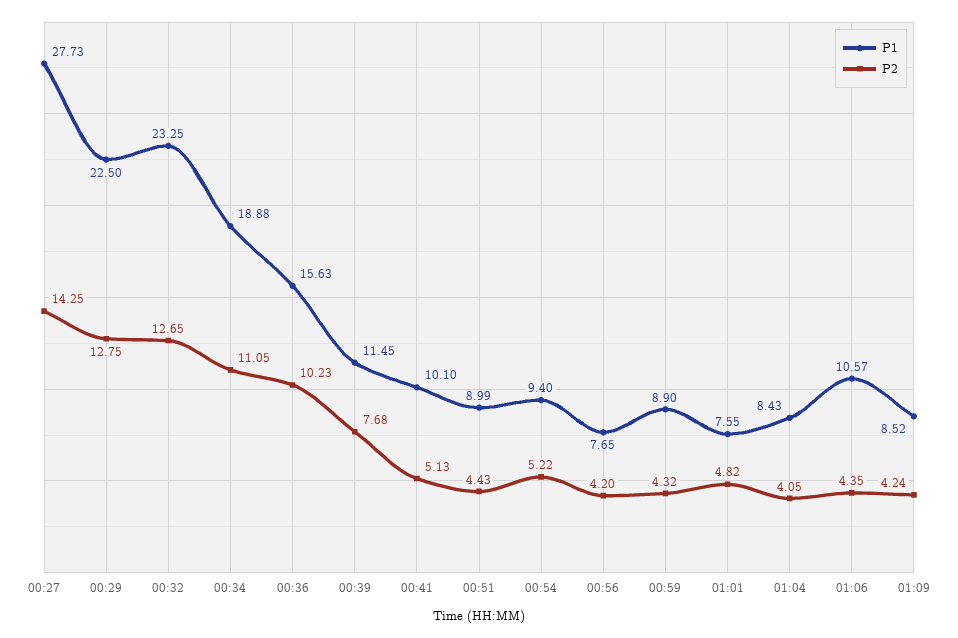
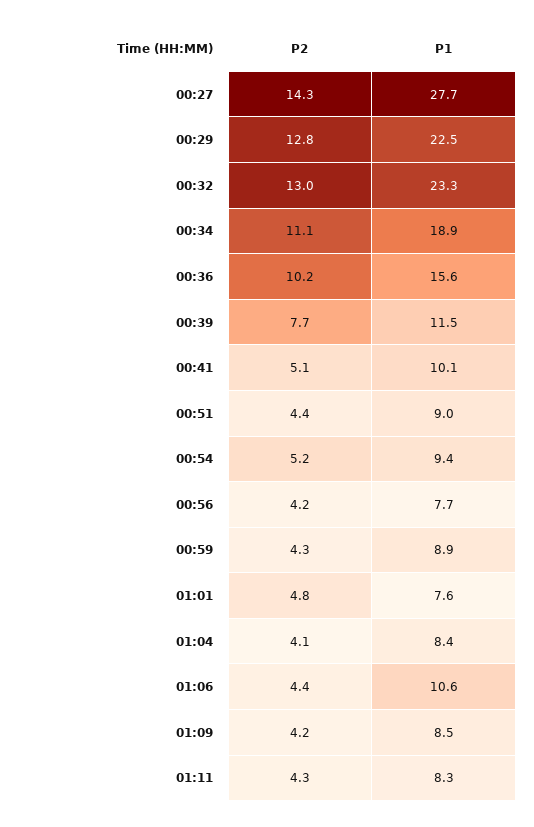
P2, 00:32: 12.65 -> 13
P2, 01:11: none -> 4.3
P1, 01:11: none -> 8.3

